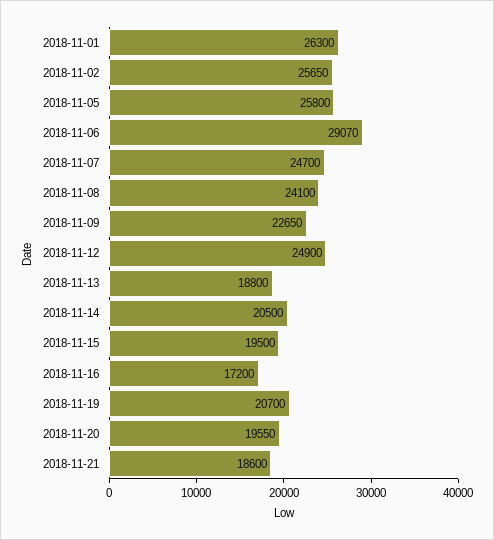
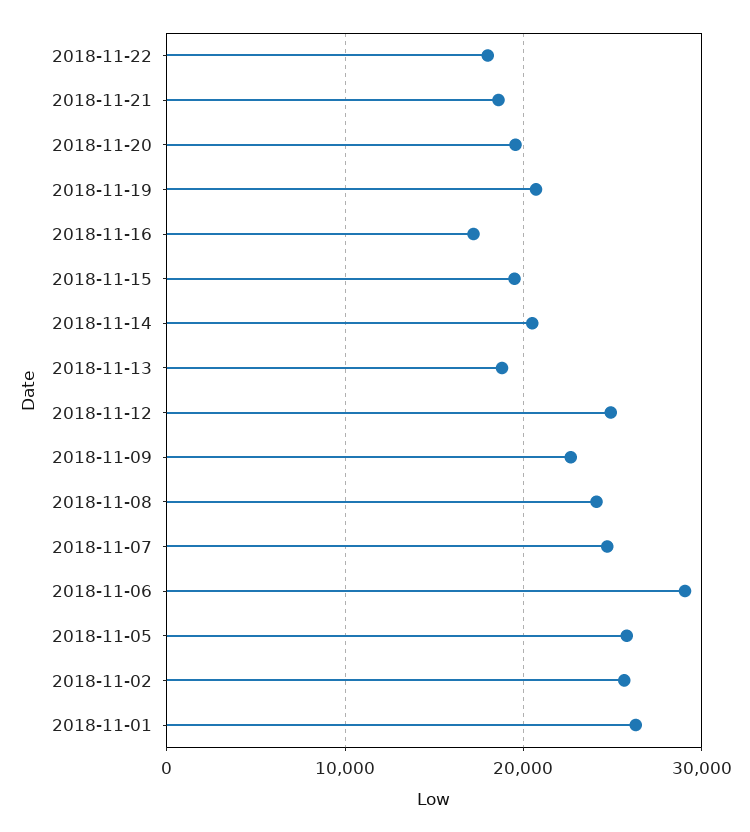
2018-11-22: none -> 18000

